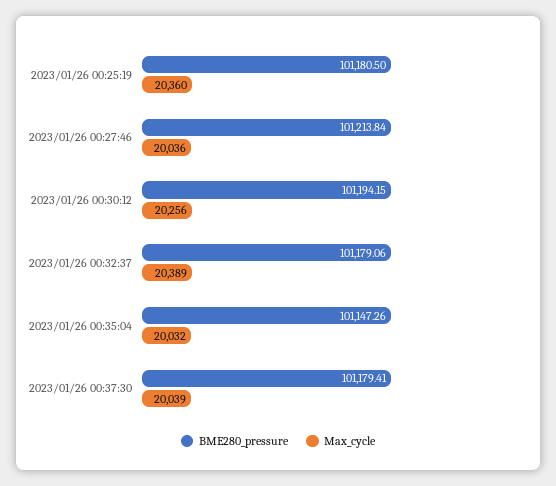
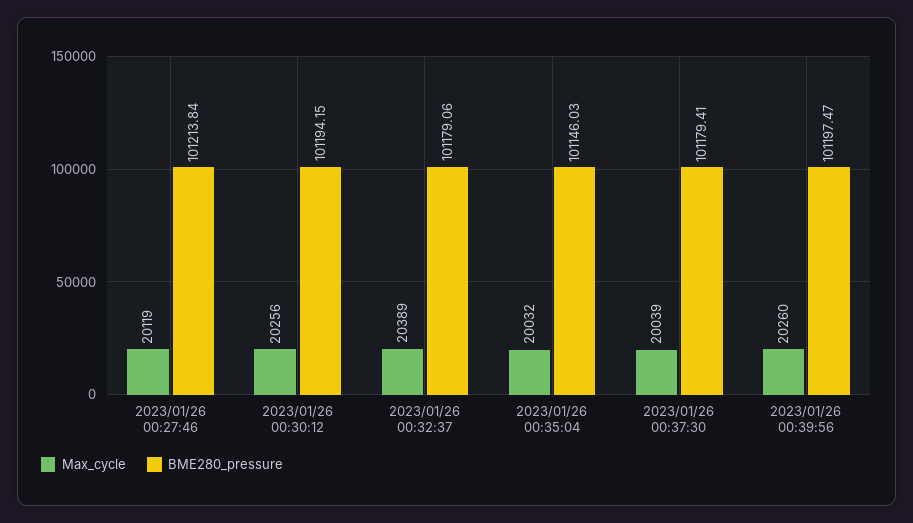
BME280_pressure, 2023/01/26 00:25:19: 101180.5 -> none
Max_cycle, 2023/01/26 00:25:19: 20360 -> none
Max_cycle, 2023/01/26 00:27:46: 20036 -> 20119
BME280_pressure, 2023/01/26 00:35:04: 101147.26 -> 101146.03
Max_cycle, 2023/01/26 00:39:56: none -> 20260
BME280_pressure, 2023/01/26 00:39:56: none -> 101197.47

